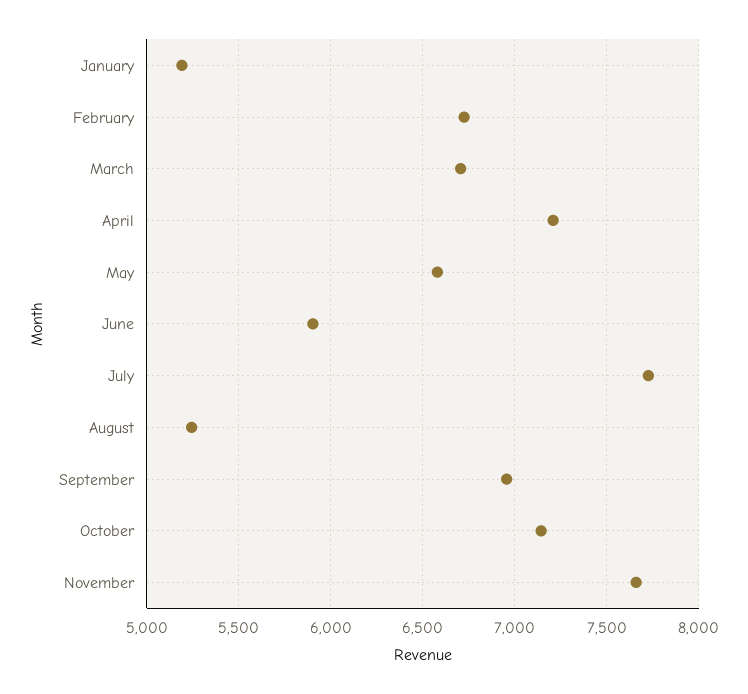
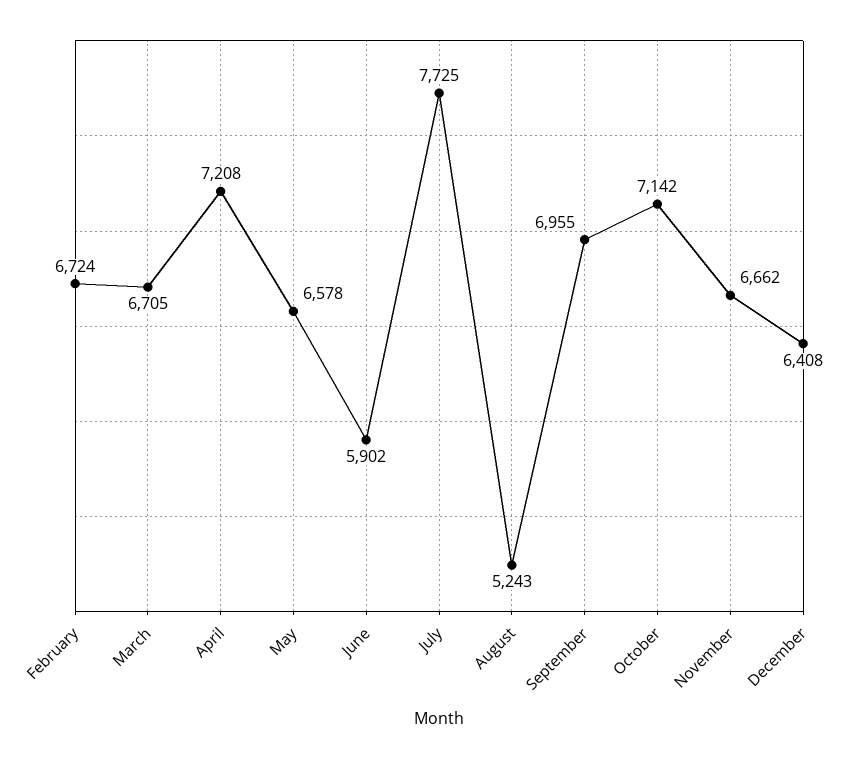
January: 5200 -> none
November: 7650 -> 6662
December: none -> 6408

